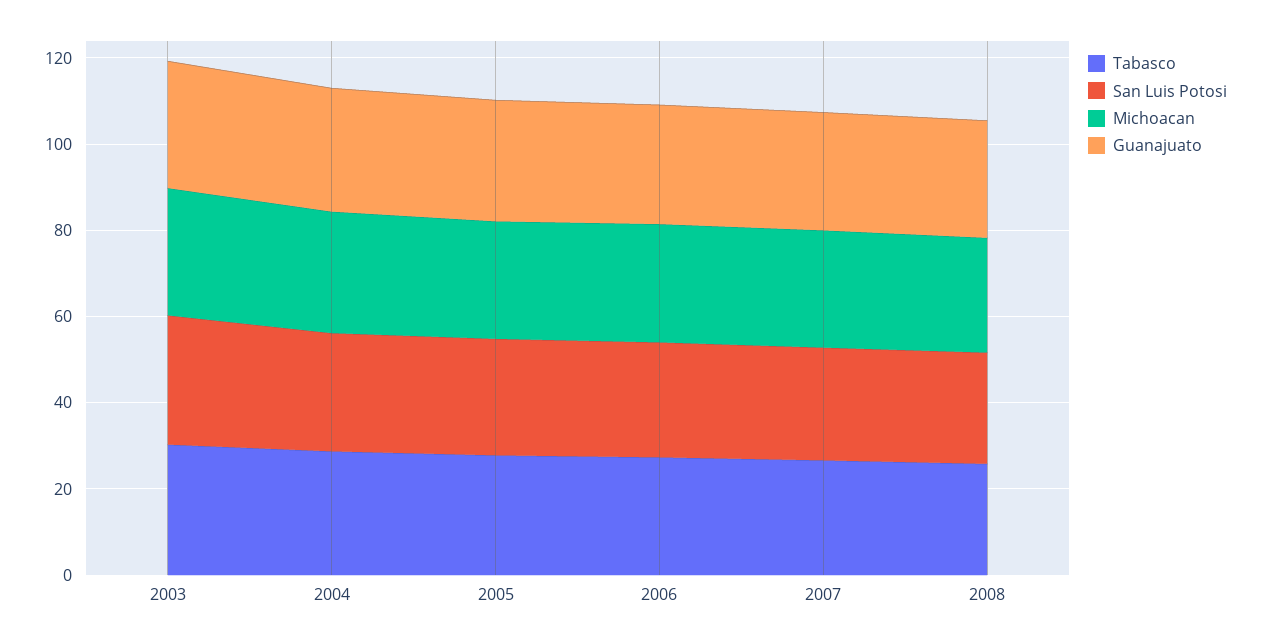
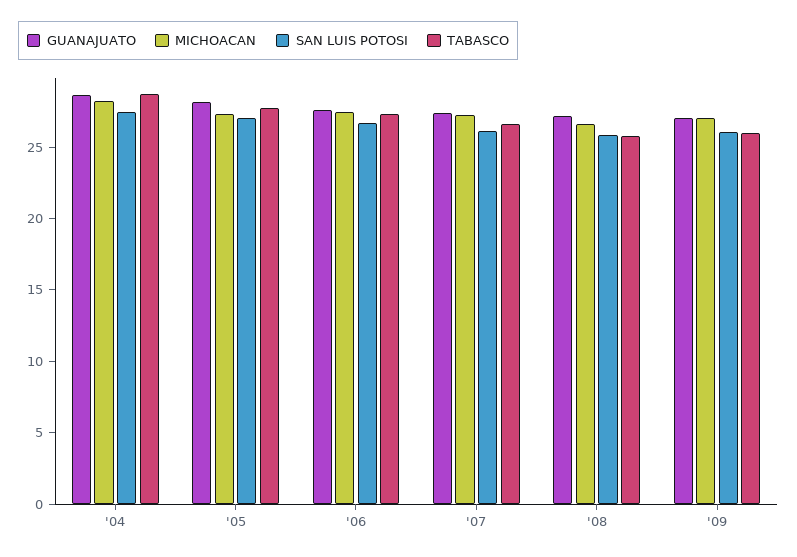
Tabasco, 2003: 30 -> none
San Luis Potosi, 2003: 30 -> none
Michoacan, 2003: 30 -> none
Guanajuato, 2003: 30 -> none
Guanajuato, '09: none -> 27
Michoacan, '09: none -> 27
San Luis Potosi, '09: none -> 26
Tabasco, '09: none -> 26

